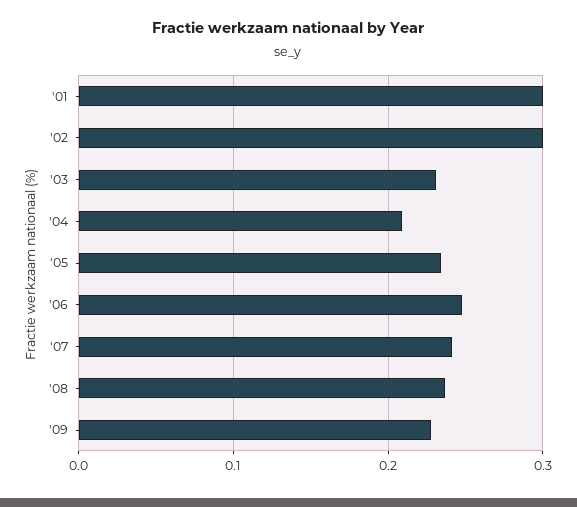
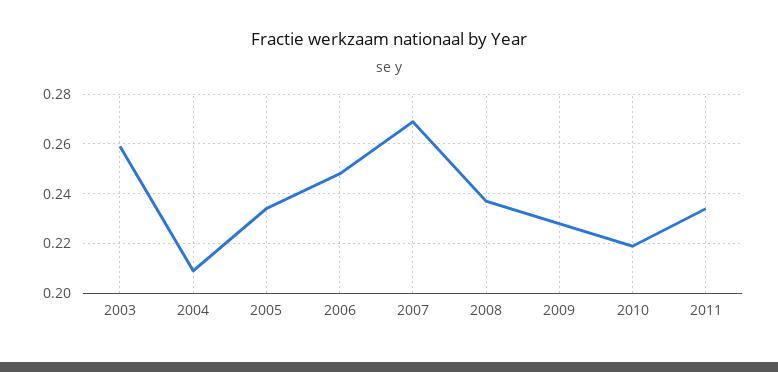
'01: 0.3 -> none
'02: 0.3 -> none
'03: 0.23 -> 0.26
'07: 0.24 -> 0.27
2010: none -> 0.22
2011: none -> 0.235

